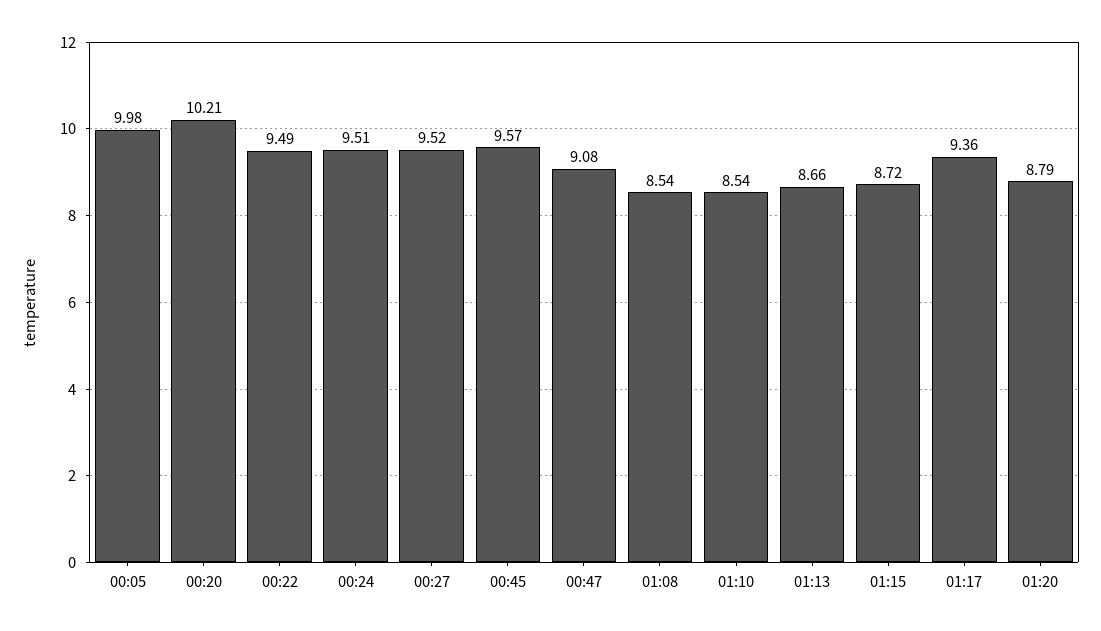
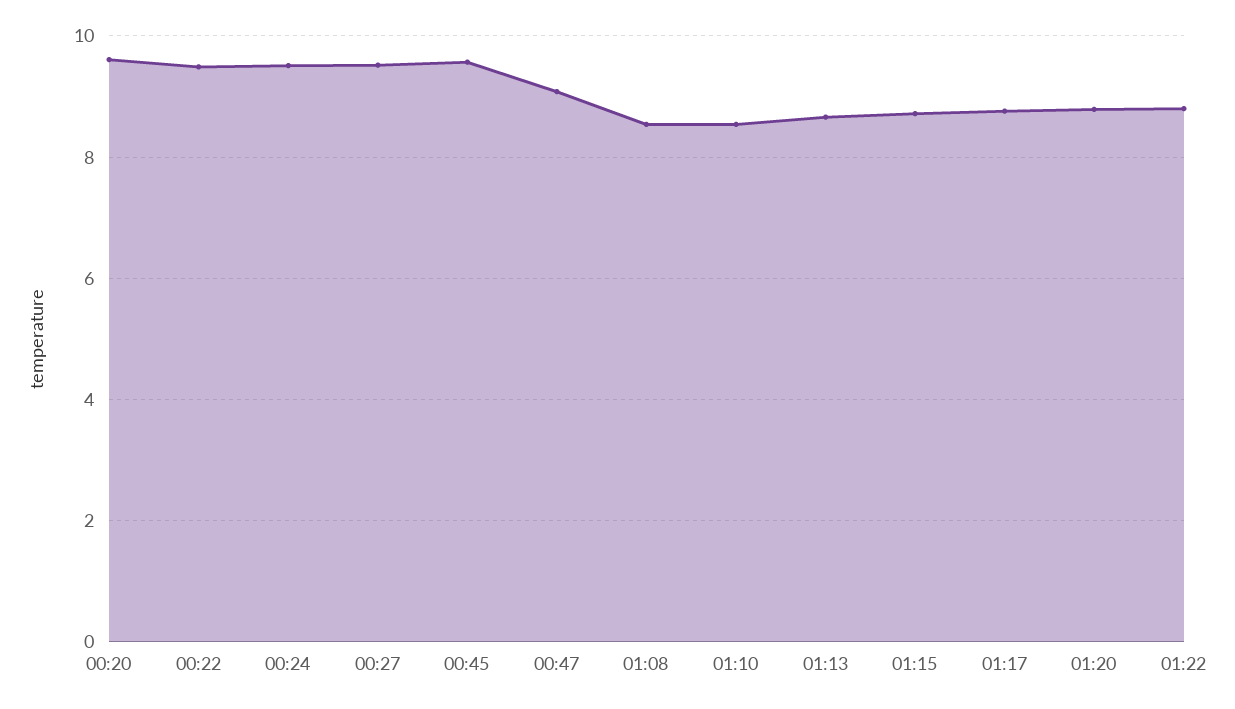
00:05: 9.98 -> none
00:20: 10.21 -> 9.6
01:17: 9.36 -> 8.8
01:22: none -> 8.8

